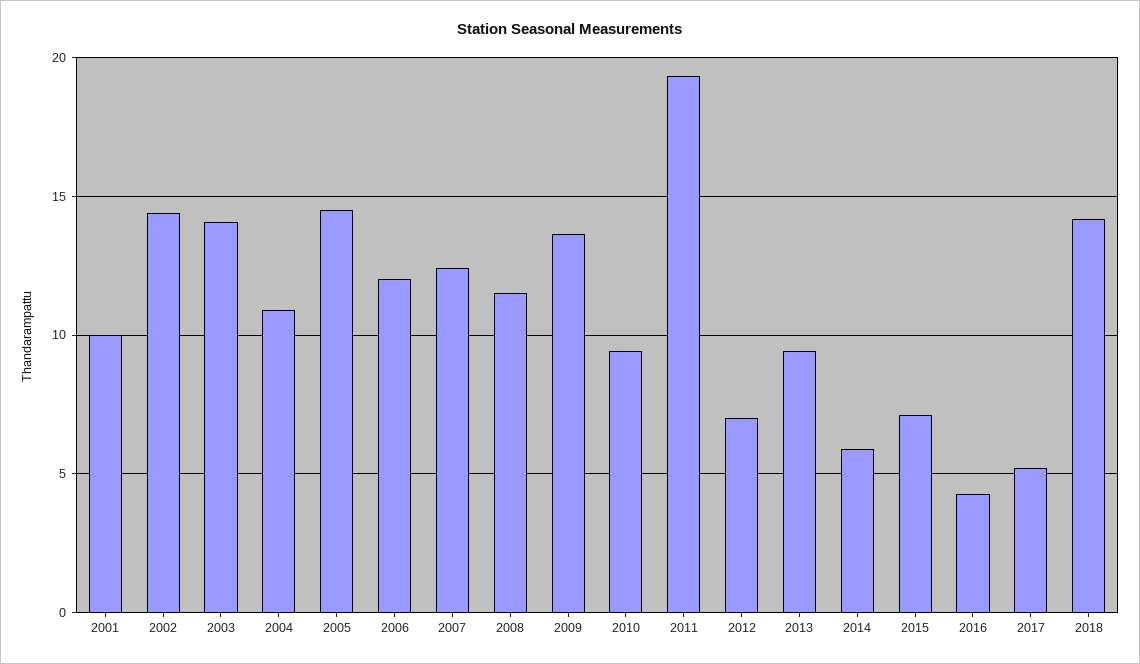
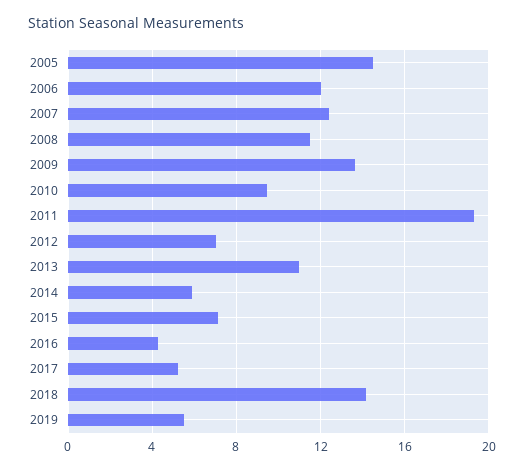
2001: 10 -> none
2002: 14.5 -> none
2003: 14 -> none
2004: 11 -> none
2013: 9.5 -> 11
2019: none -> 5.5

